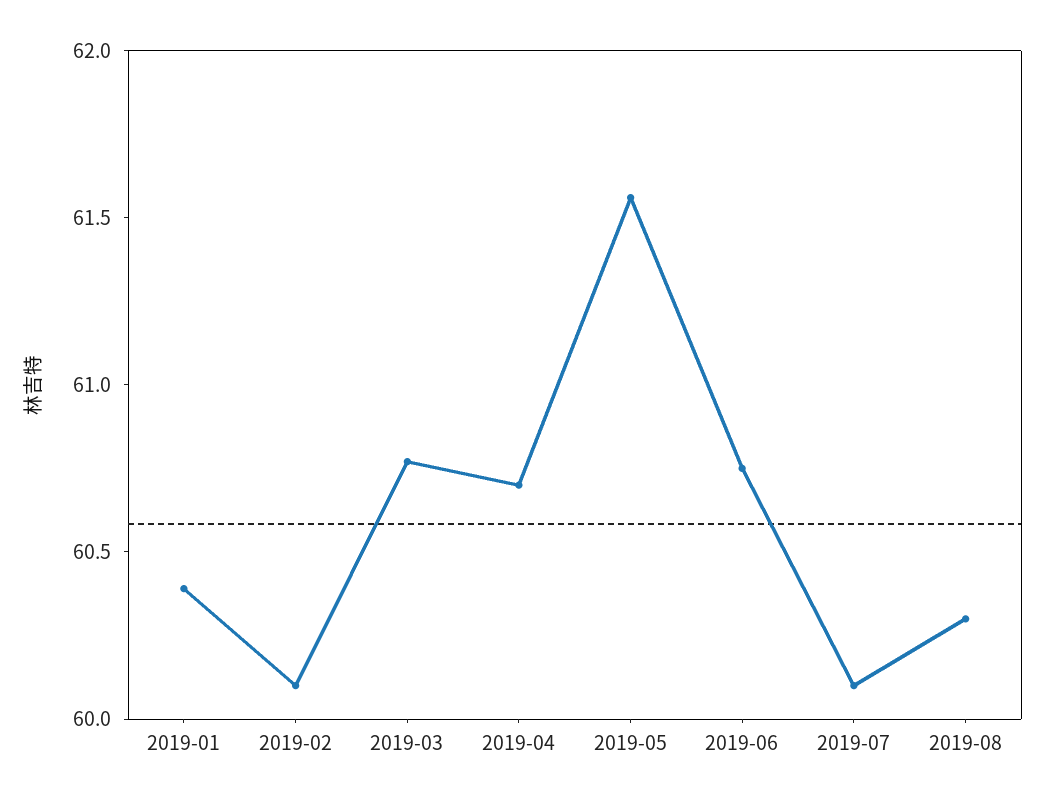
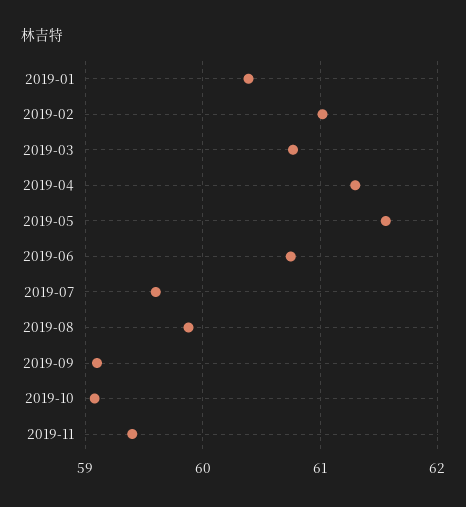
2019-02: 60.1 -> 61
2019-04: 60.7 -> 61.3
2019-07: 60.1 -> 59.6
2019-08: 60.3 -> 59.9
2019-09: none -> 59.1
2019-10: none -> 59.1
2019-11: none -> 59.4

